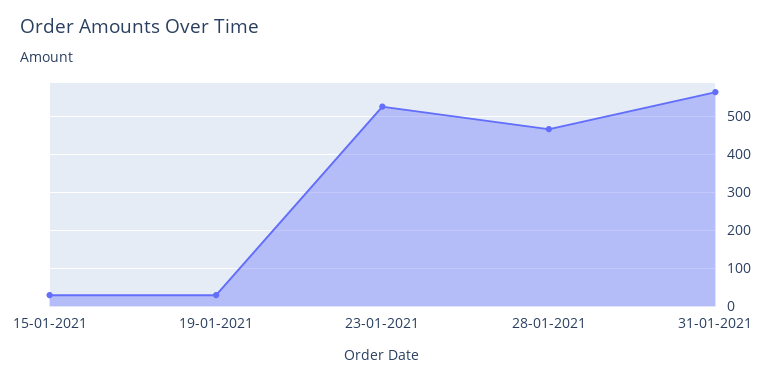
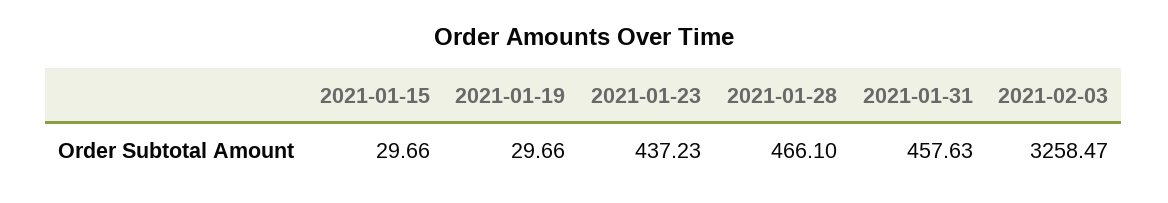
23-01-2021: 520 -> 437.23
31-01-2021: 560 -> 457.63
2021-02-03: none -> 3258.47

